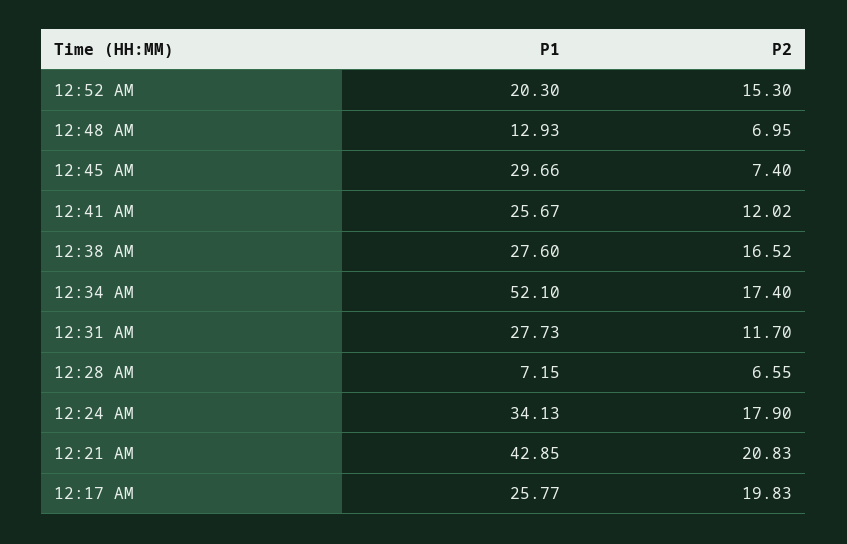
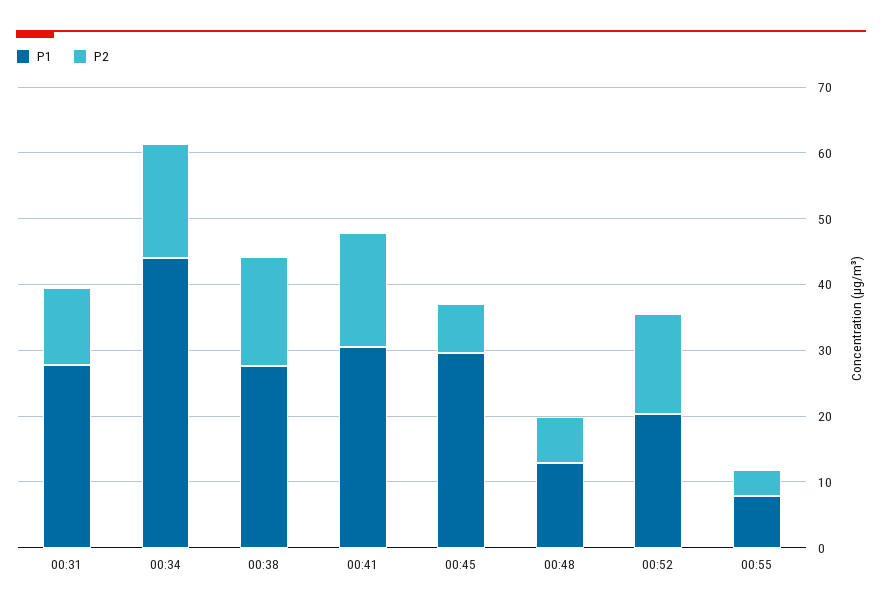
P1, 12:41 AM: 25.67 -> 30
P2, 12:41 AM: 12.02 -> 18
P1, 12:34 AM: 52.1 -> 44
P1, 12:28 AM: 7.15 -> none
P2, 12:28 AM: 6.55 -> none
P1, 12:24 AM: 34.13 -> none
P2, 12:24 AM: 17.9 -> none
P1, 12:21 AM: 42.85 -> none
P2, 12:21 AM: 20.83 -> none
P1, 12:17 AM: 25.77 -> none
P2, 12:17 AM: 19.83 -> none
P1, 00:55: none -> 8
P2, 00:55: none -> 4

